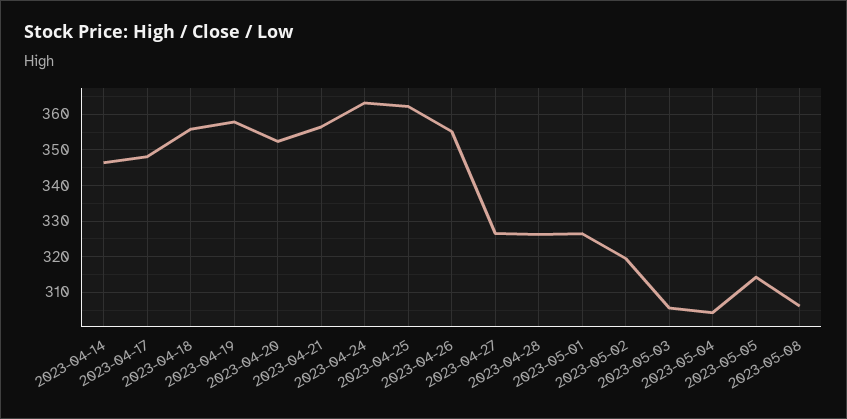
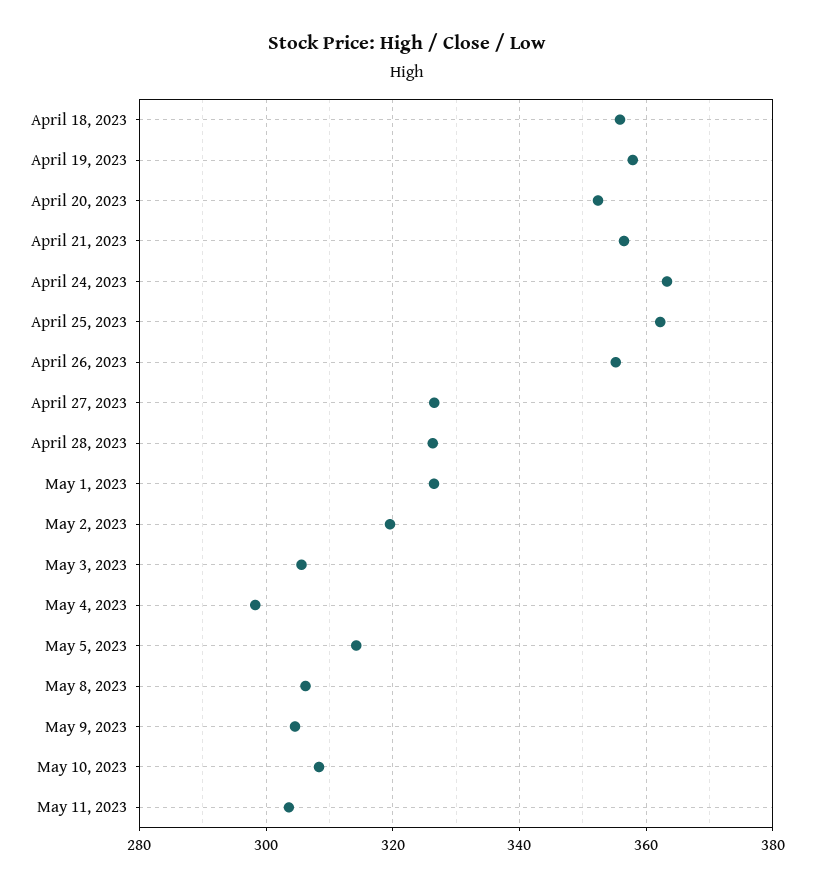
2023-04-14: 346 -> none
2023-04-17: 348 -> none
2023-05-04: 304 -> 298
May 9, 2023: none -> 304
May 10, 2023: none -> 308
May 11, 2023: none -> 304

